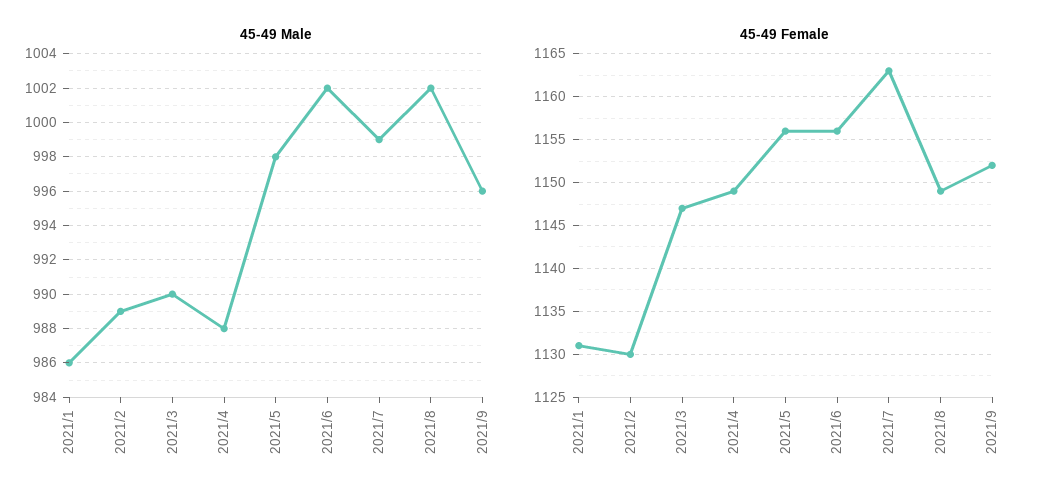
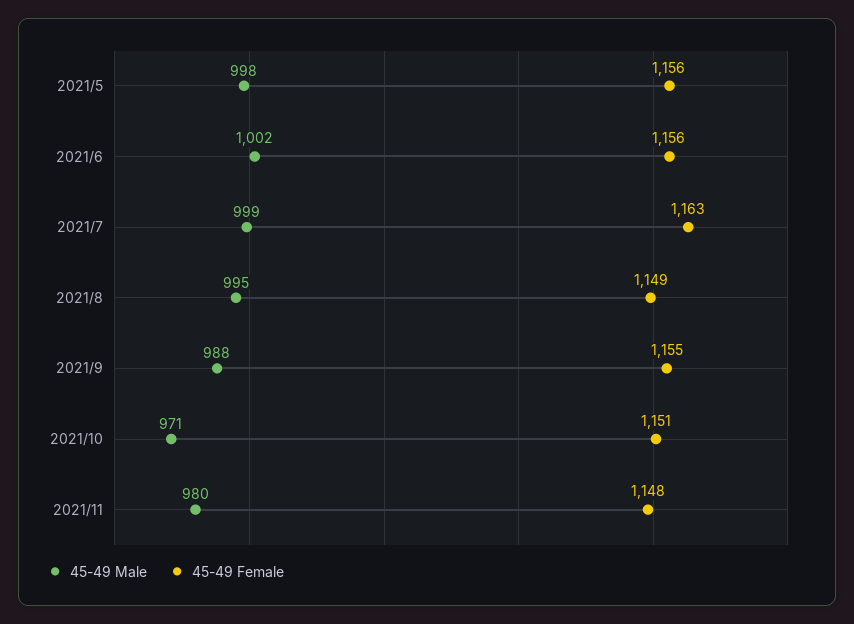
45-49 Male, 2021/1: 986 -> none
45-49 Male, 2021/2: 989 -> none
45-49 Male, 2021/3: 990 -> none
45-49 Male, 2021/4: 988 -> none
45-49 Male, 2021/8: 1002 -> 995
45-49 Male, 2021/9: 996 -> 988
45-49 Female, 2021/1: 1131 -> none
45-49 Female, 2021/2: 1130 -> none
45-49 Female, 2021/3: 1147 -> none
45-49 Female, 2021/4: 1149 -> none
45-49 Female, 2021/9: 1152 -> 1155
45-49 Male, 2021/10: none -> 971
45-49 Female, 2021/10: none -> 1151
45-49 Male, 2021/11: none -> 980
45-49 Female, 2021/11: none -> 1148

